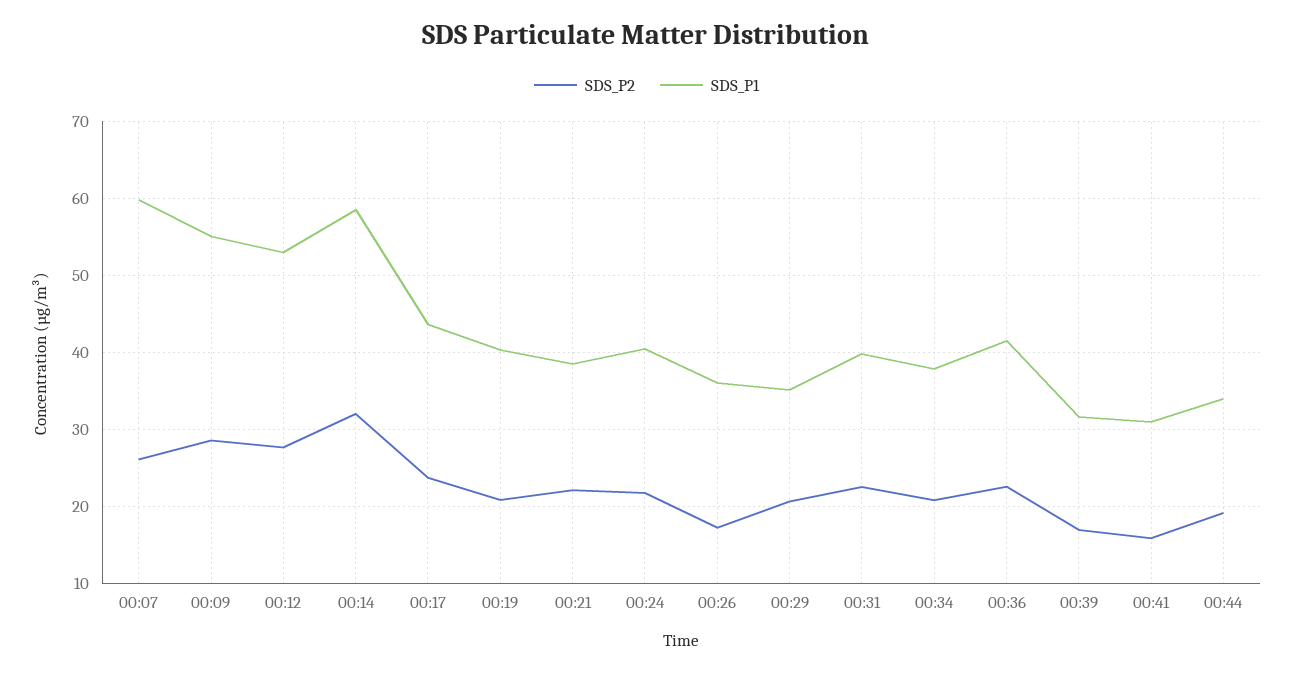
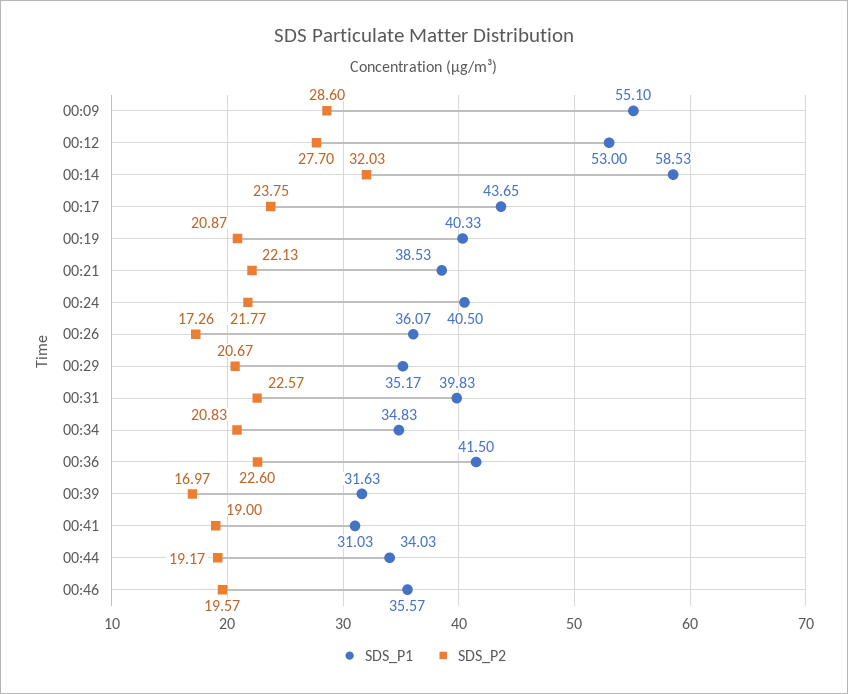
SDS_P2, 00:07: 26 -> none
SDS_P1, 00:07: 60 -> none
SDS_P1, 00:34: 38 -> 34.83
SDS_P2, 00:41: 16 -> 19
SDS_P1, 00:46: none -> 35.57
SDS_P2, 00:46: none -> 19.57

